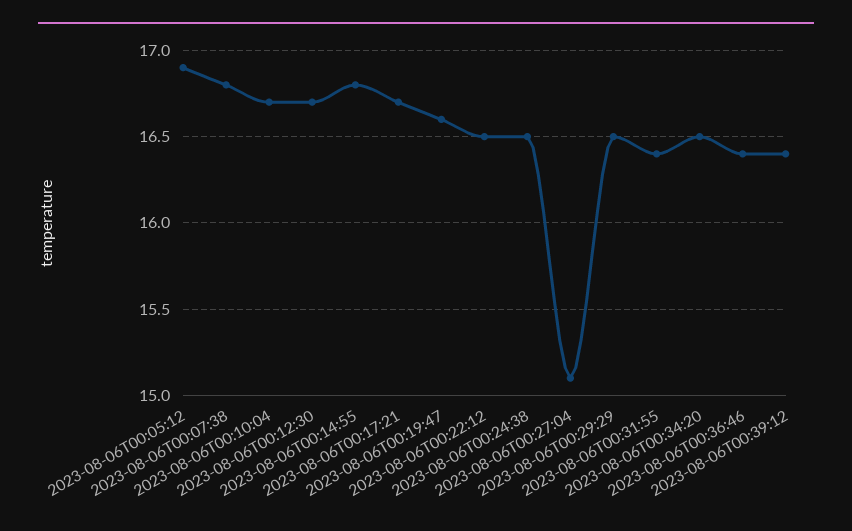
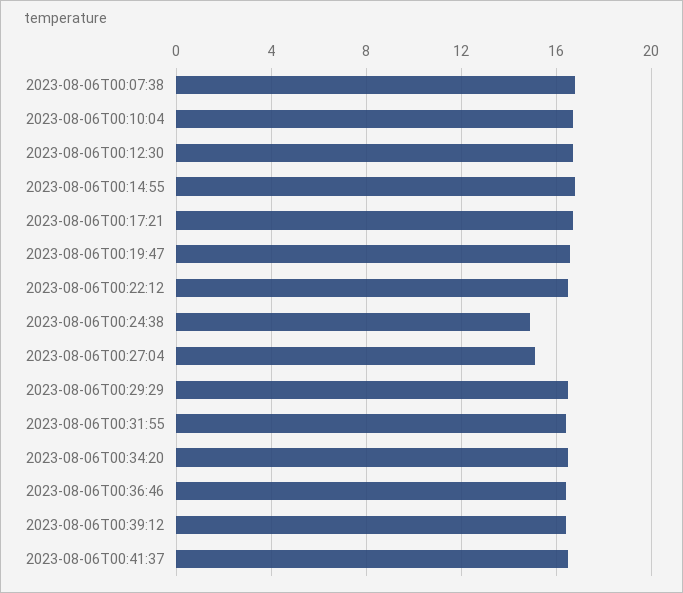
2023-08-06T00:05:12: 16.9 -> none
2023-08-06T00:24:38: 16.5 -> 15
2023-08-06T00:41:37: none -> 16.5

